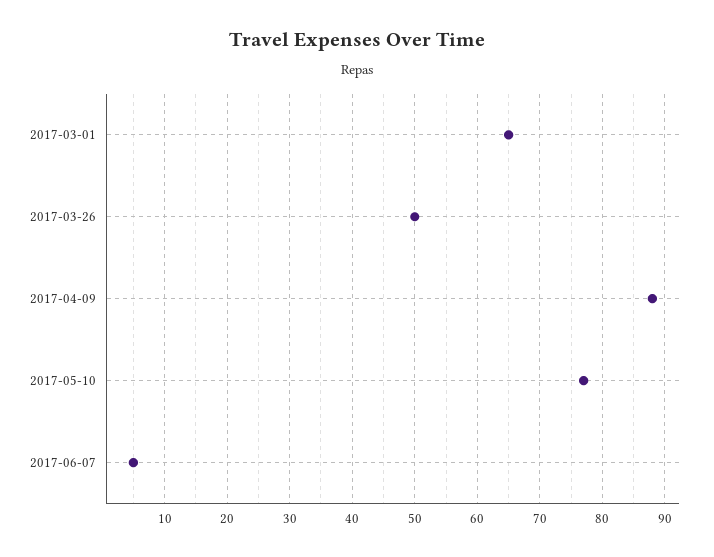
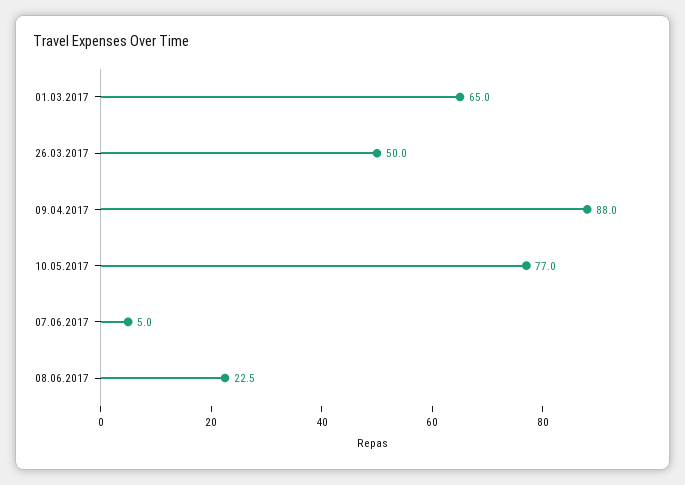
08.06.2017: none -> 22.5

